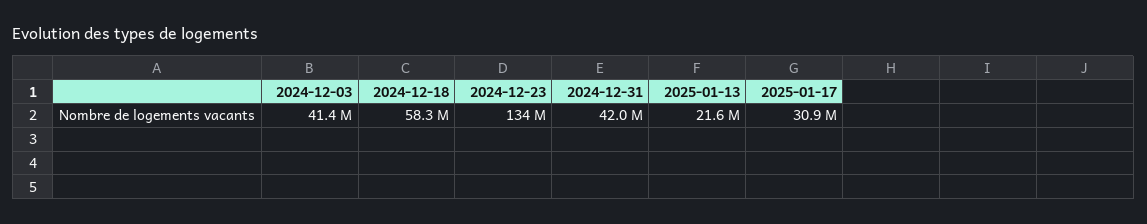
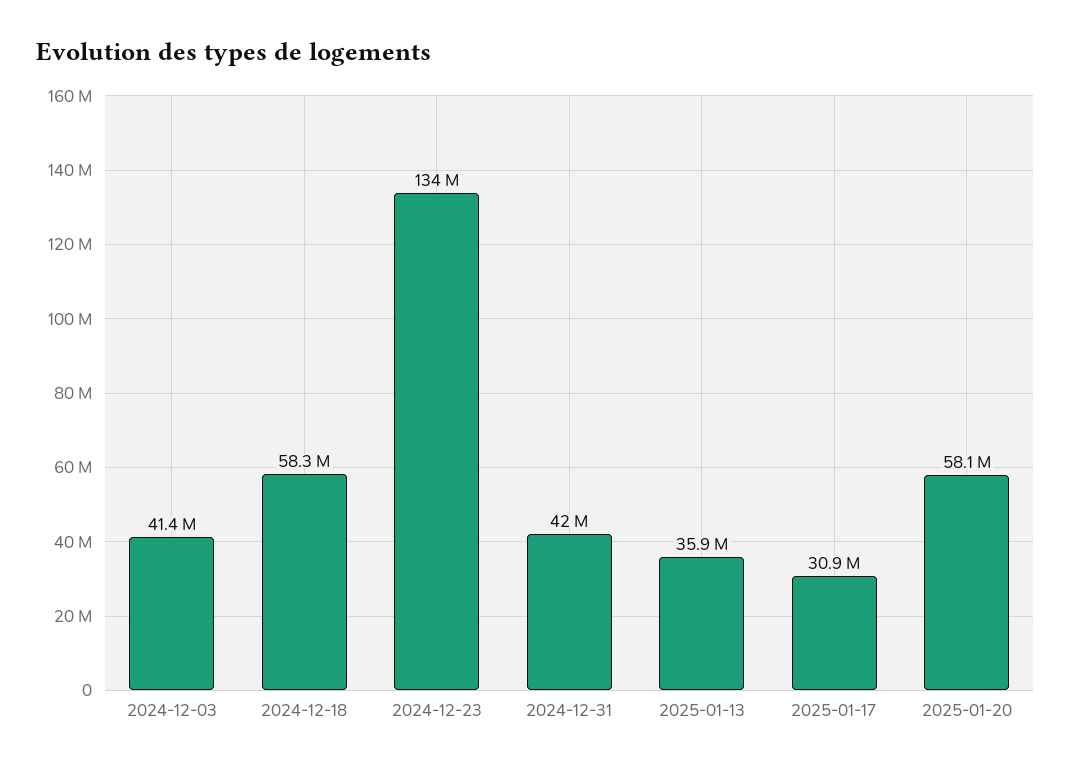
2025-01-13: 21600000 -> 35900000
2025-01-20: none -> 58100000

